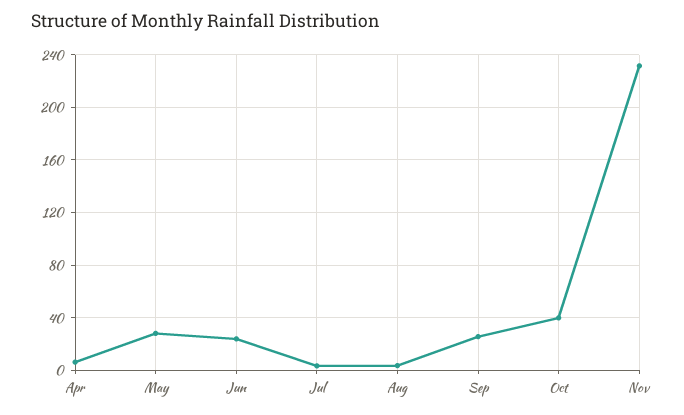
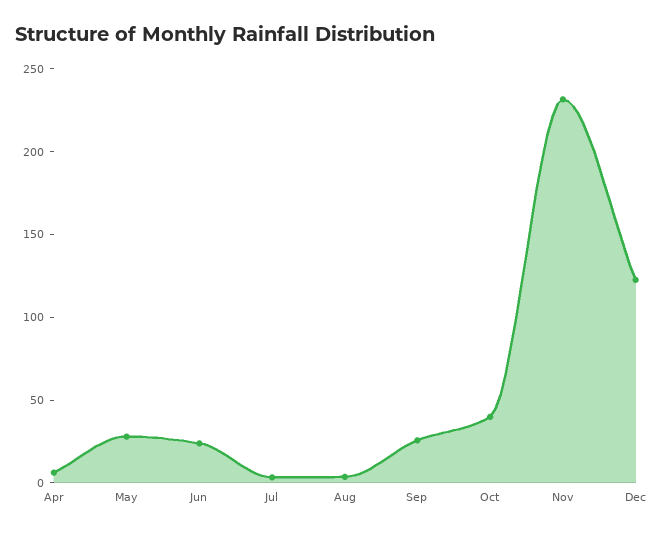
Dec: none -> 120

